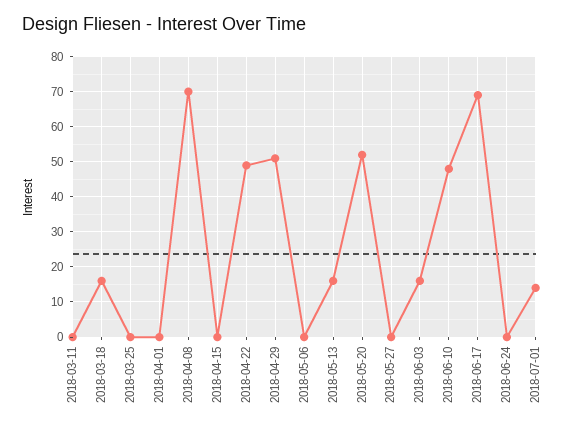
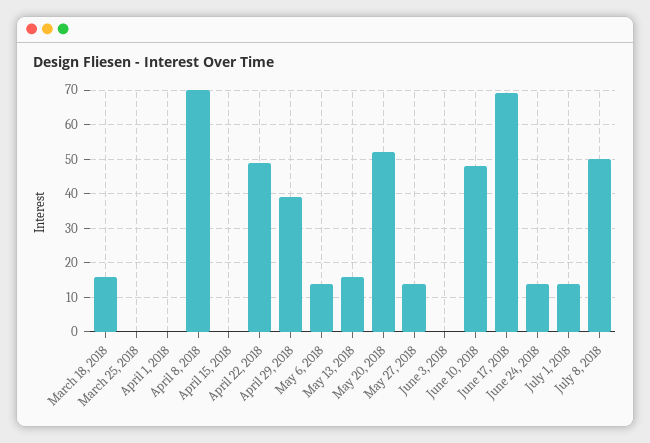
2018-03-11: 0 -> none
2018-04-29: 50 -> 40
2018-05-06: 0 -> 15
2018-05-27: 0 -> 15
2018-06-03: 15 -> 0
2018-06-24: 0 -> 15
July 8, 2018: none -> 50

